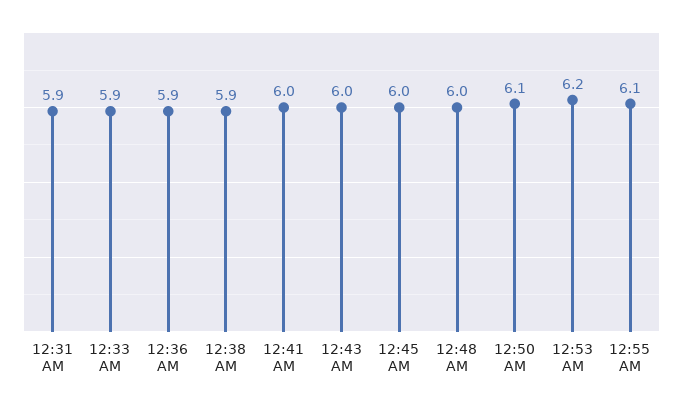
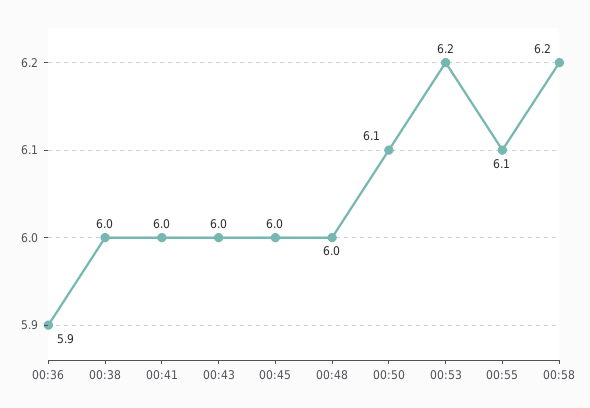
12:31 AM: 5.9 -> none
12:33 AM: 5.9 -> none
12:38 AM: 5.9 -> 6
00:58: none -> 6.2

